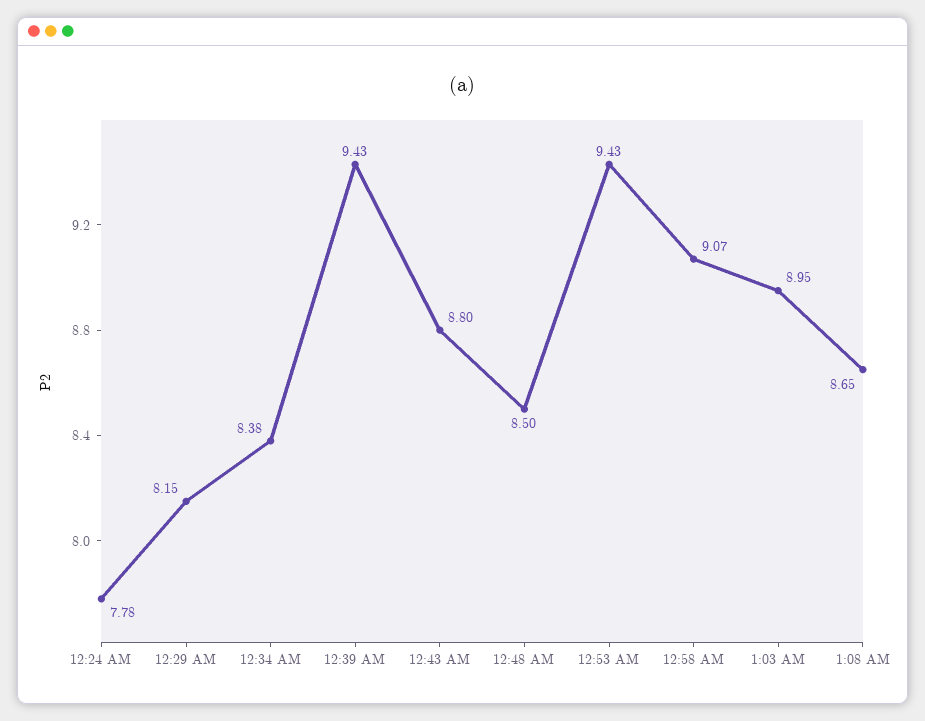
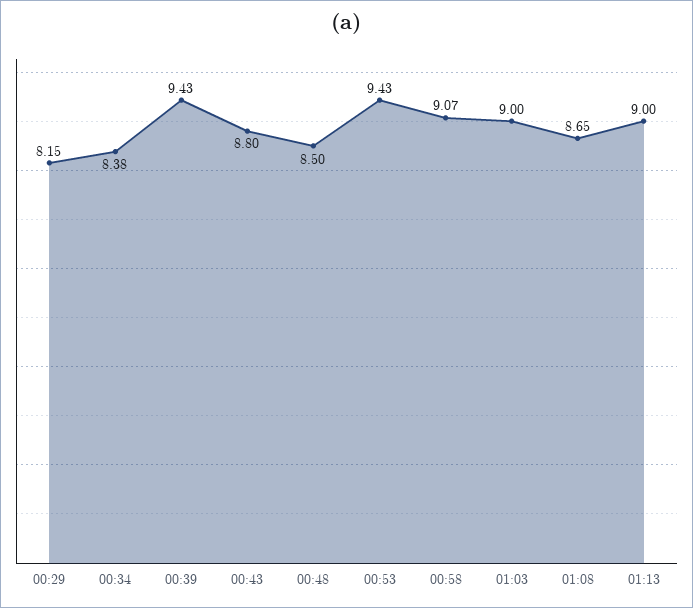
12:24 AM: 7.78 -> none
1:03 AM: 8.95 -> 9
01:13: none -> 9

